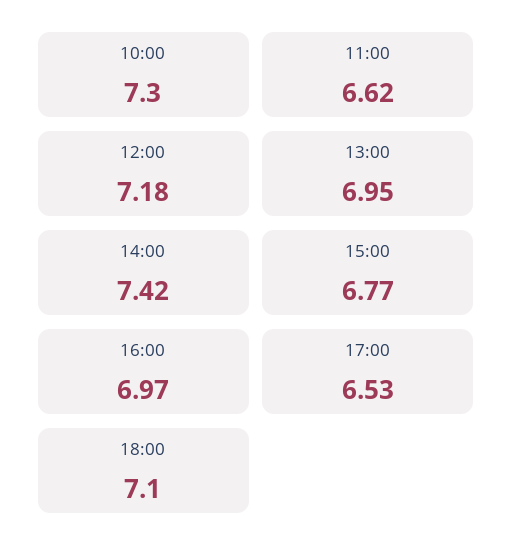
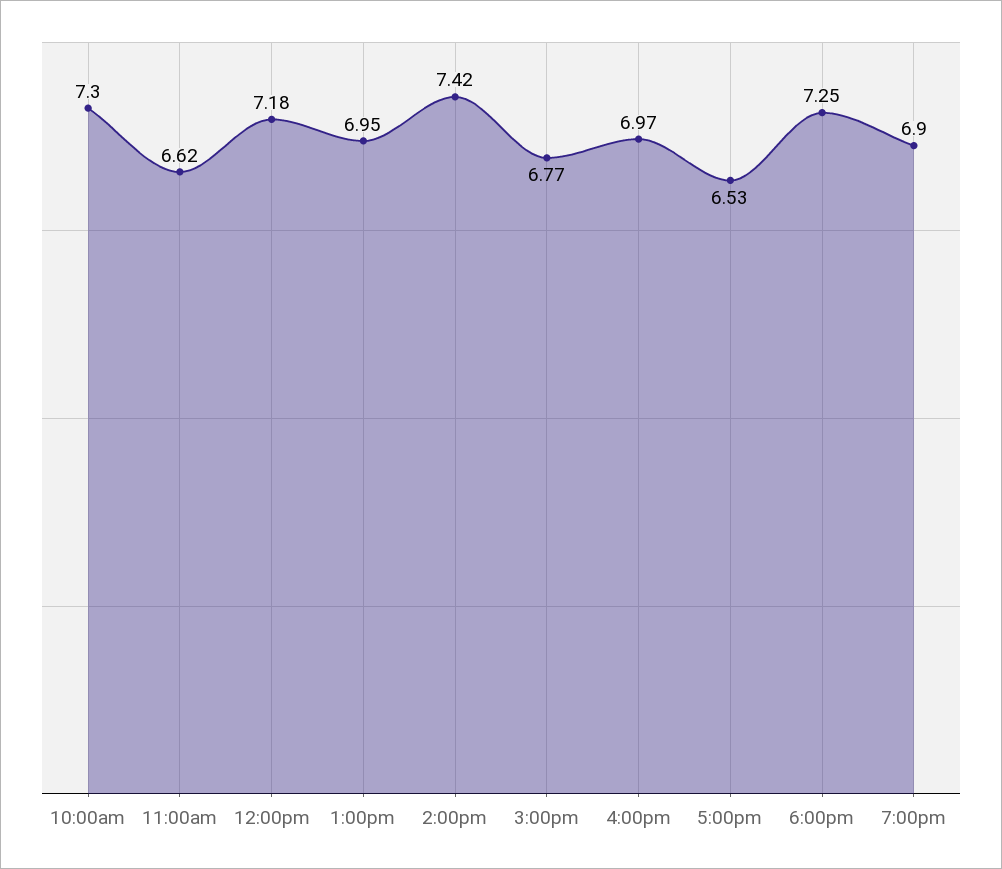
18:00: 7.1 -> 7.25
7:00pm: none -> 6.9

